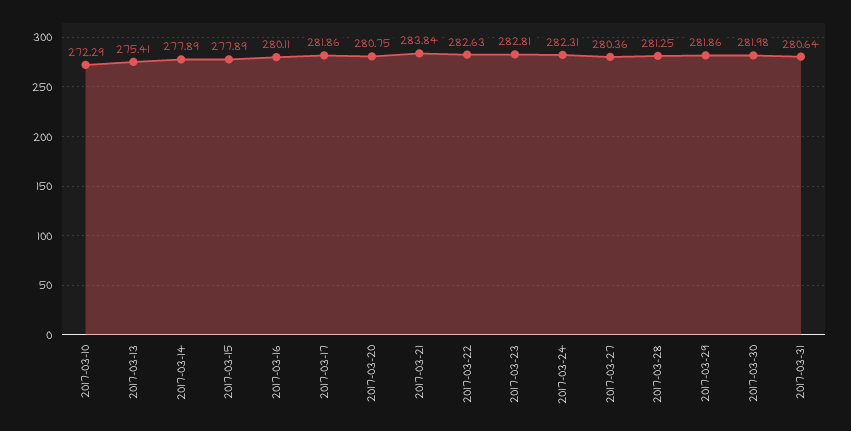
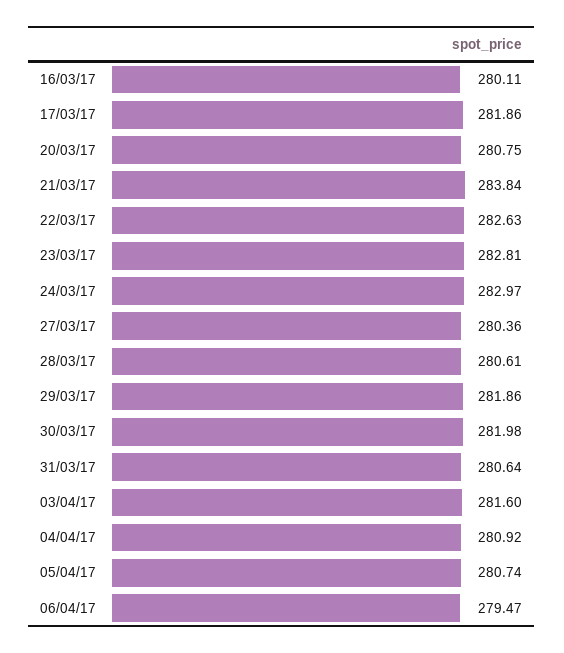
2017-03-10: 272.29 -> none
2017-03-13: 275.41 -> none
2017-03-14: 277.89 -> none
2017-03-15: 277.89 -> none
2017-03-24: 282.31 -> 282.97
2017-03-28: 281.25 -> 280.61
03/04/17: none -> 281.6
04/04/17: none -> 280.92
05/04/17: none -> 280.74
06/04/17: none -> 279.47

